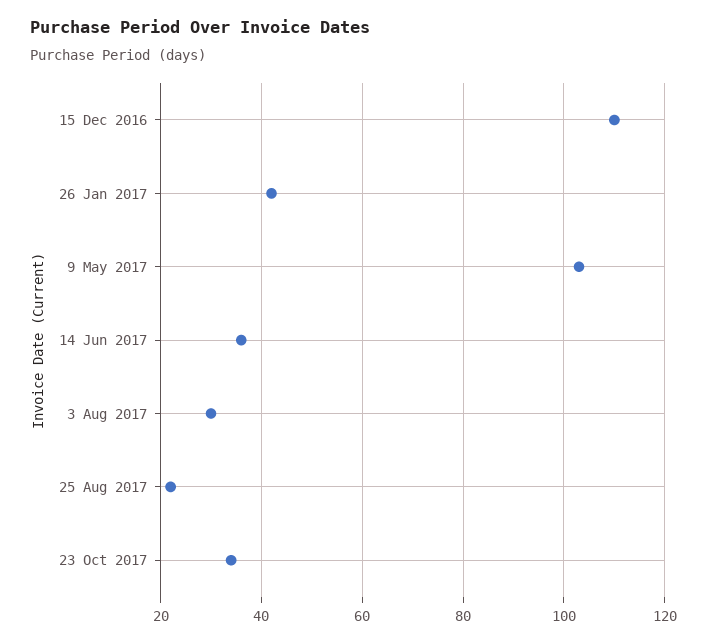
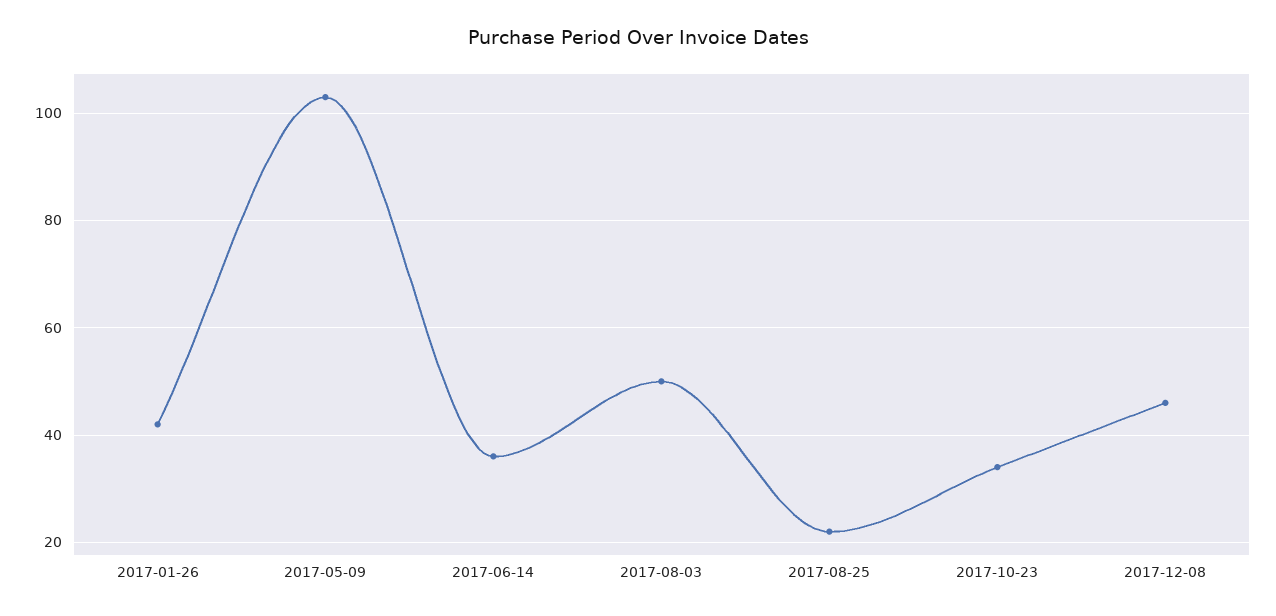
15 Dec 2016: 110 -> none
3 Aug 2017: 30 -> 50
2017-12-08: none -> 45

